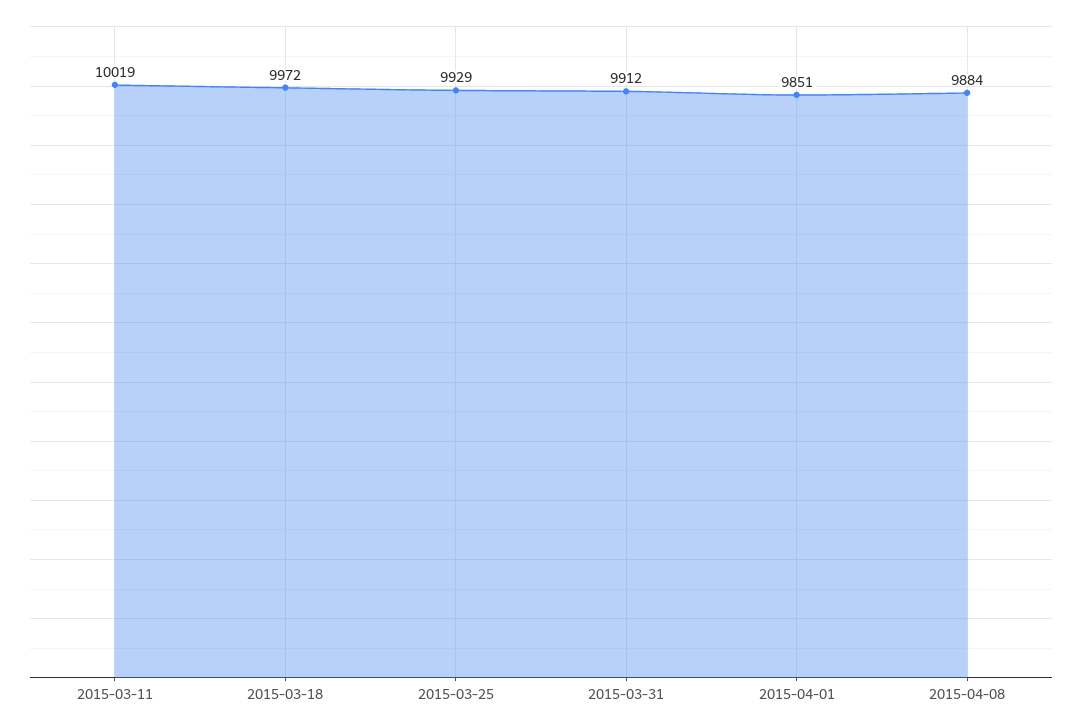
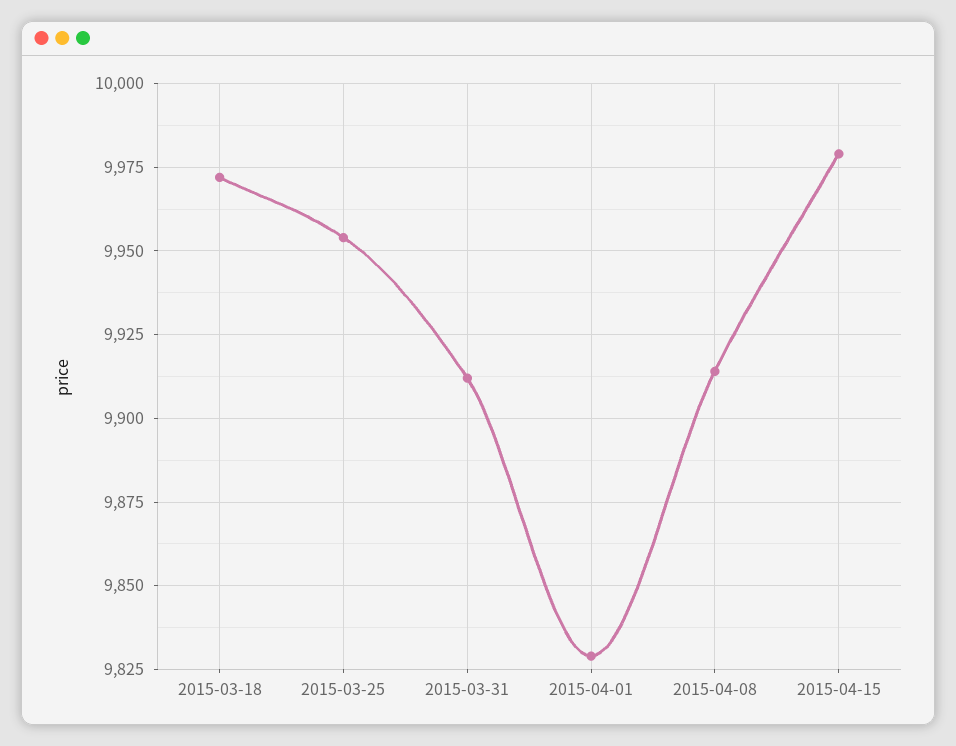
2015-03-11: 10019 -> none
2015-03-25: 9929 -> 9955
2015-04-01: 9851 -> 9830
2015-04-08: 9884 -> 9915
2015-04-15: none -> 9980

